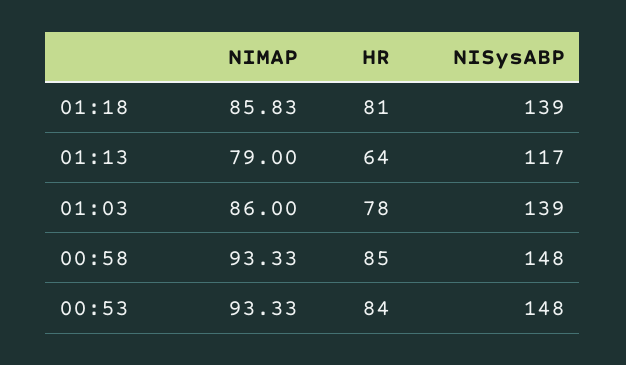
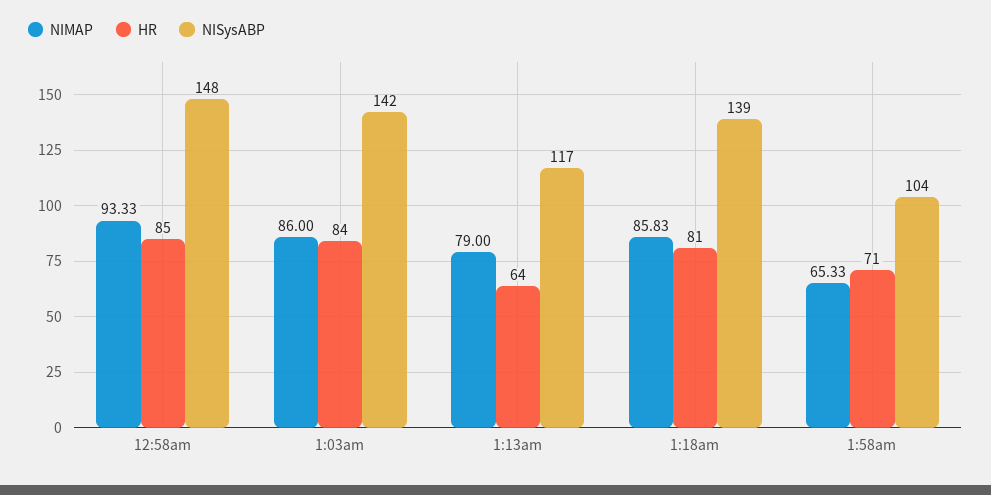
HR, 01:03: 78 -> 84
NISysABP, 01:03: 139 -> 142
NIMAP, 00:53: 93.33 -> none
HR, 00:53: 84 -> none
NISysABP, 00:53: 148 -> none
NIMAP, 1:58am: none -> 65.33
HR, 1:58am: none -> 71
NISysABP, 1:58am: none -> 104

